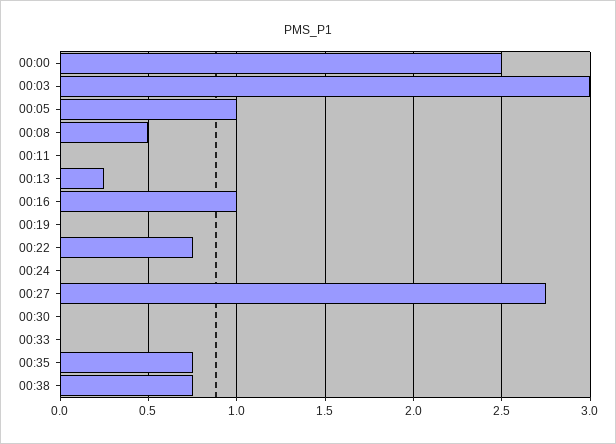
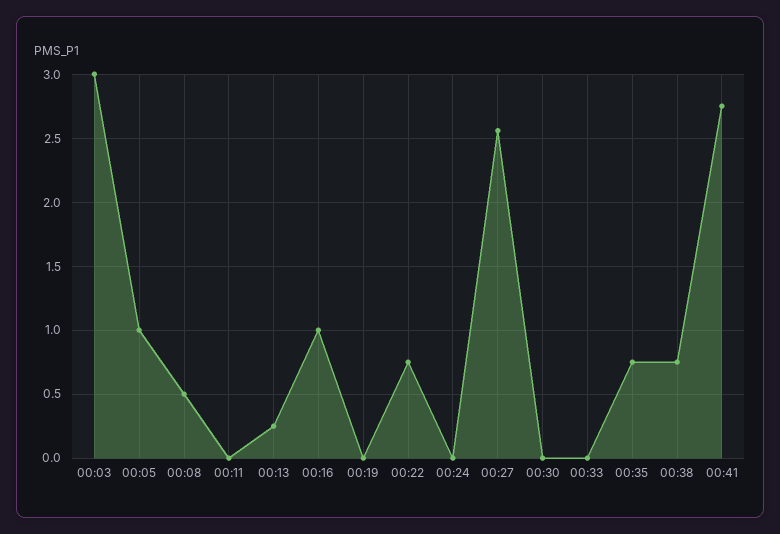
00:00: 2.5 -> none
00:27: 2.75 -> 2.55
00:41: none -> 2.75

